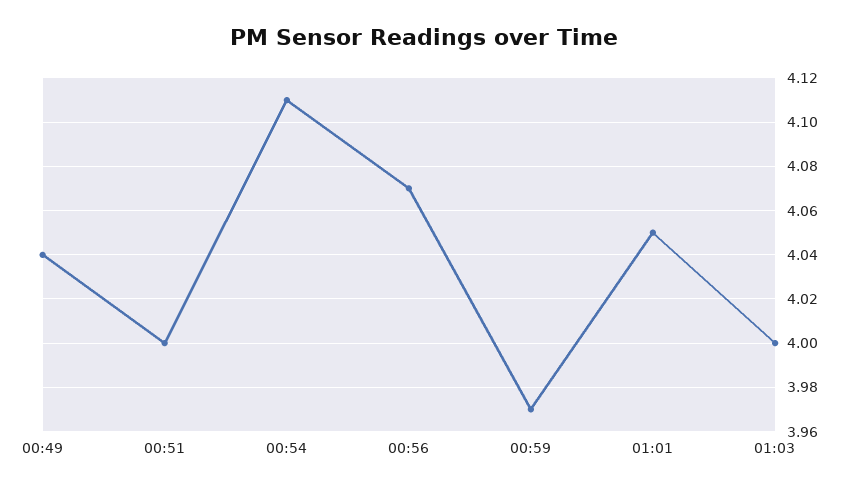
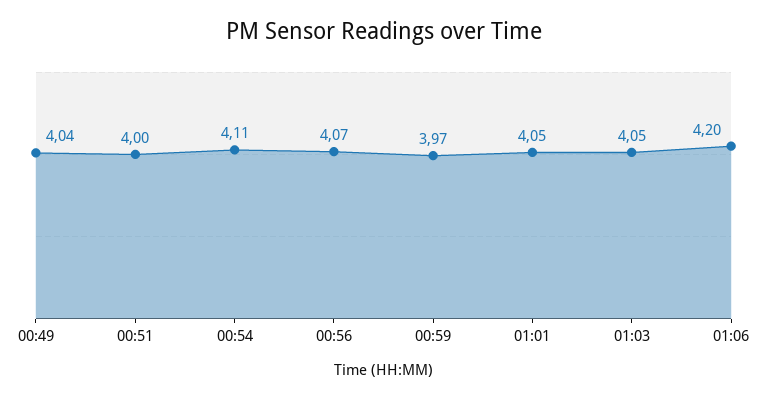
01:03: 4 -> 4.05
01:06: none -> 4.2

